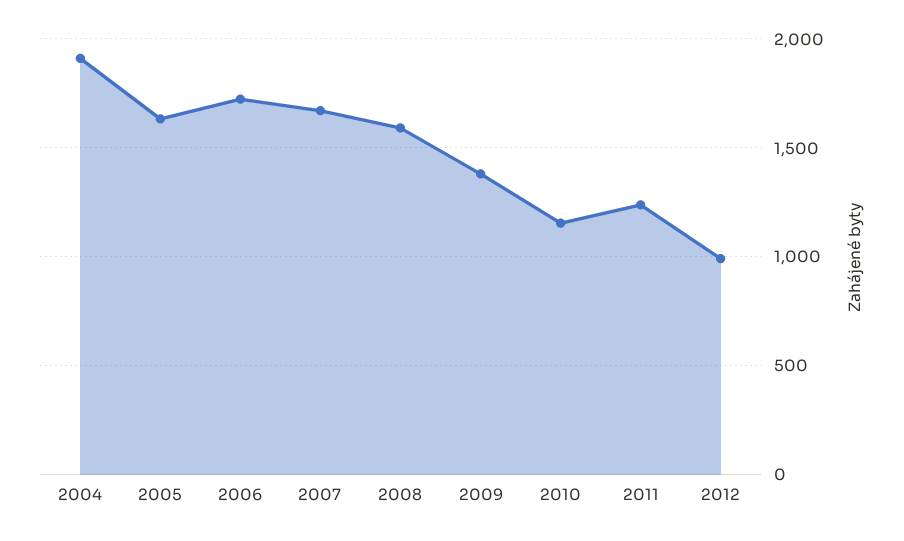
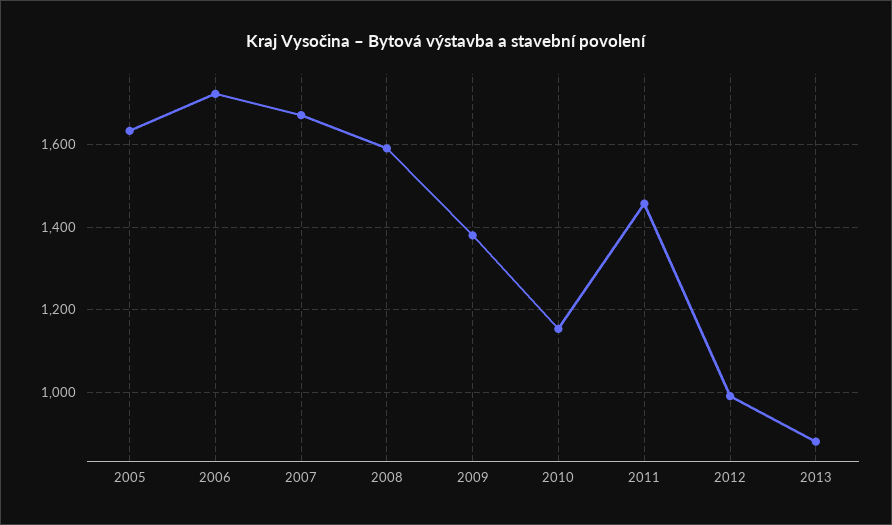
2004: 1900 -> none
2011: 1250 -> 1460
2013: none -> 880

